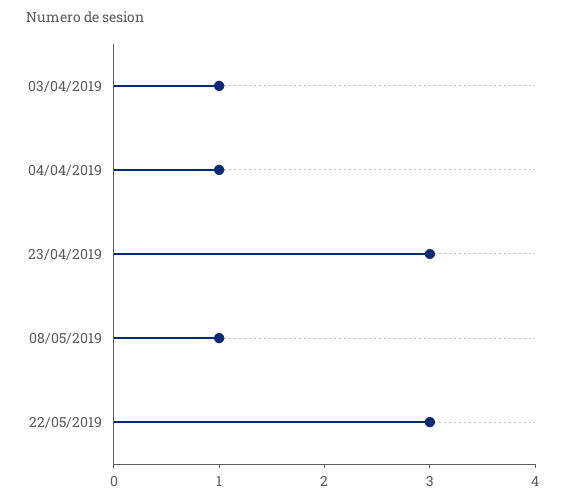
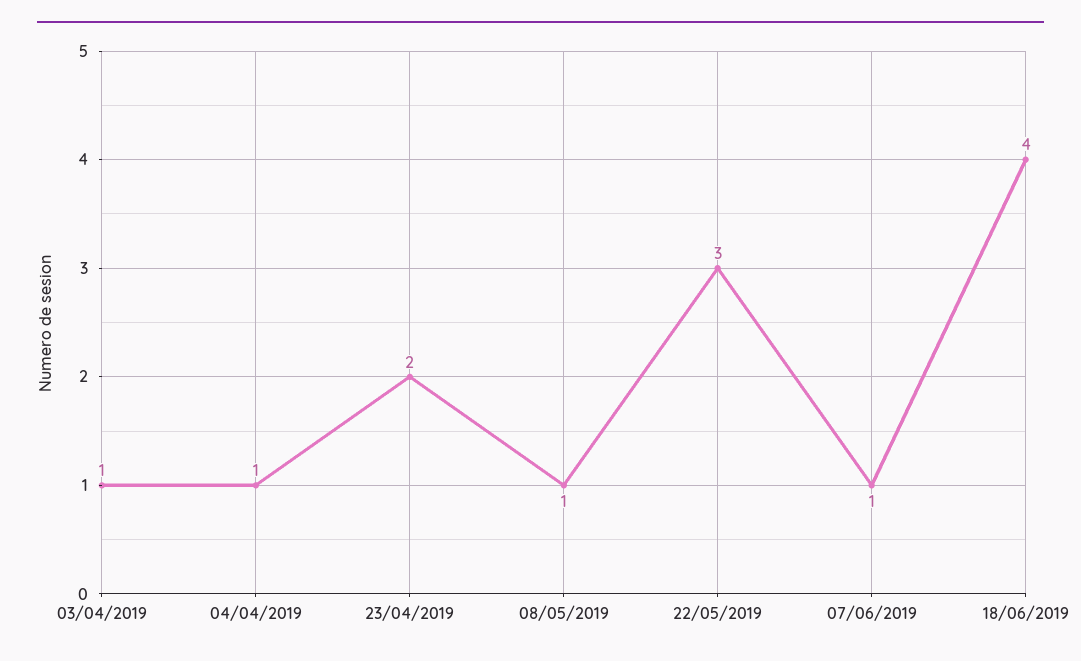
23/04/2019: 3 -> 2
07/06/2019: none -> 1
18/06/2019: none -> 4

